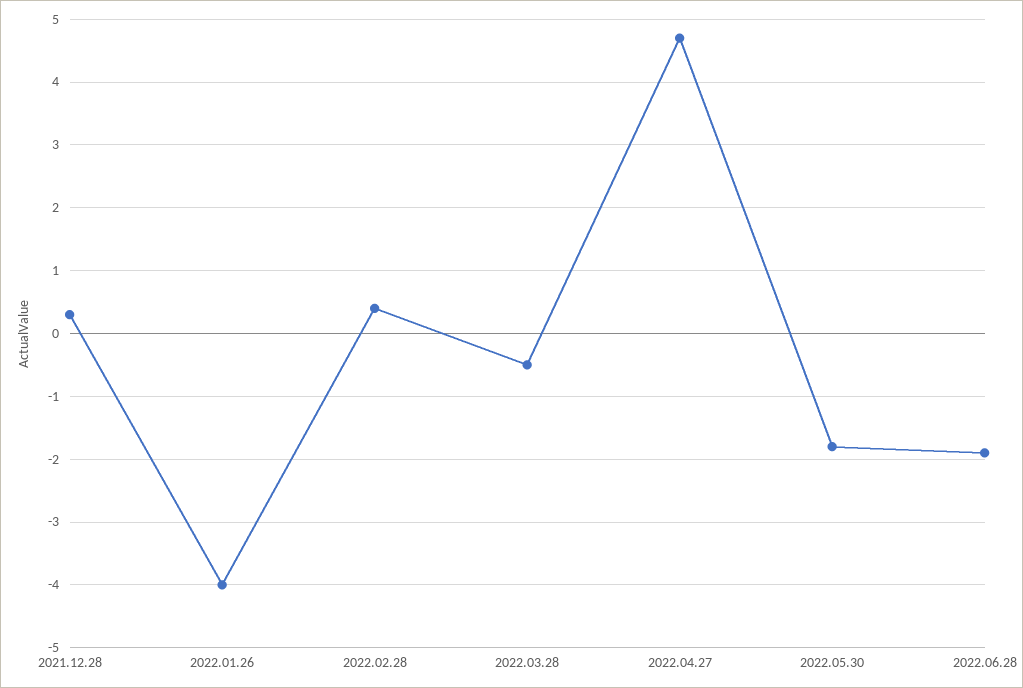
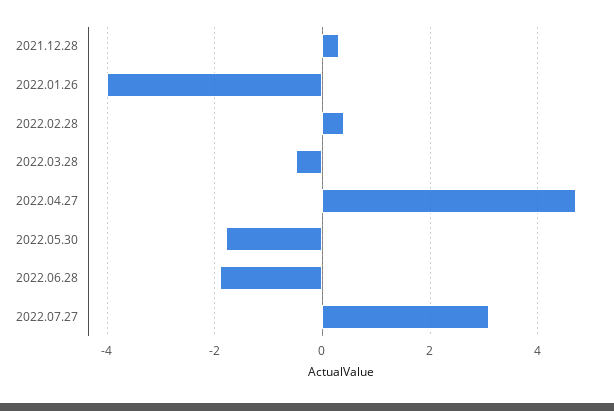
2022.07.27: none -> 3

